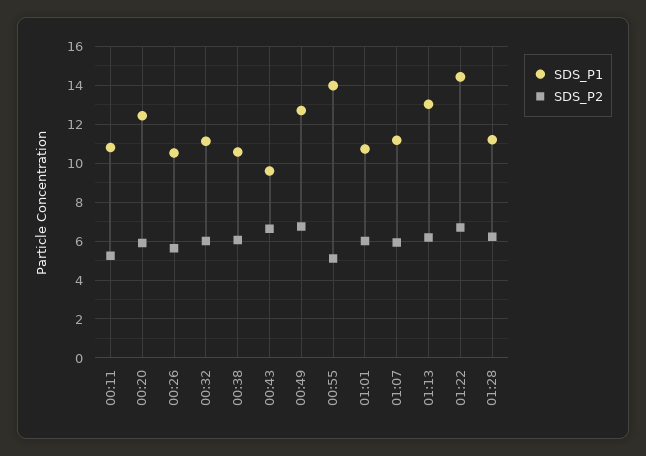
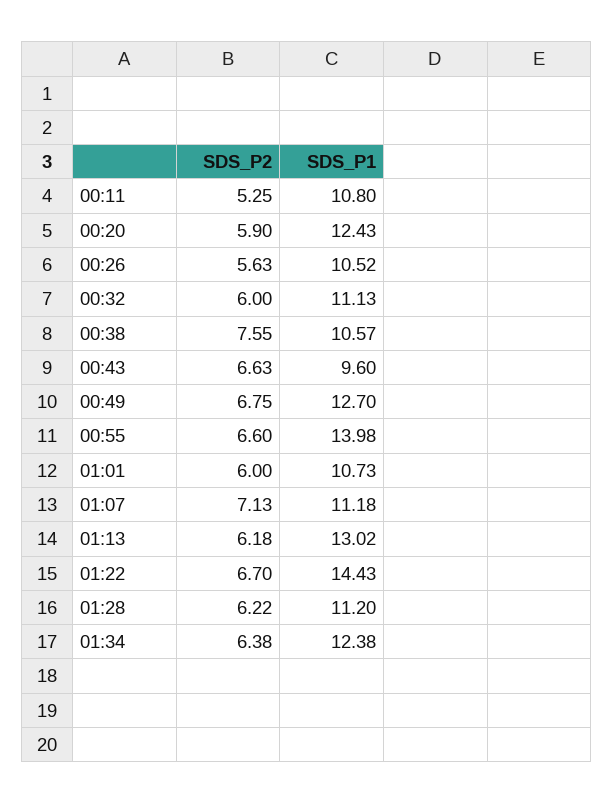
SDS_P2, 00:38: 6 -> 7.55
SDS_P2, 00:55: 5 -> 6.6
SDS_P2, 01:07: 6 -> 7.13
SDS_P2, 01:34: none -> 6.38
SDS_P1, 01:34: none -> 12.38

